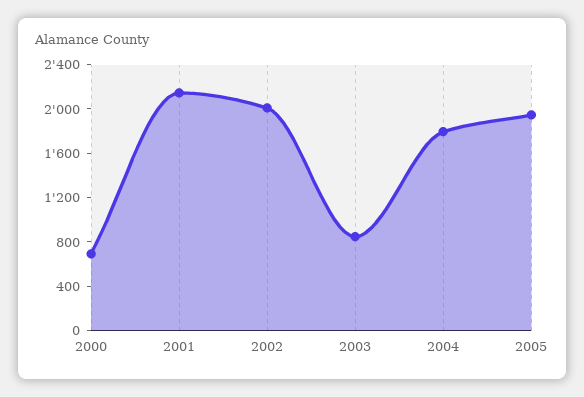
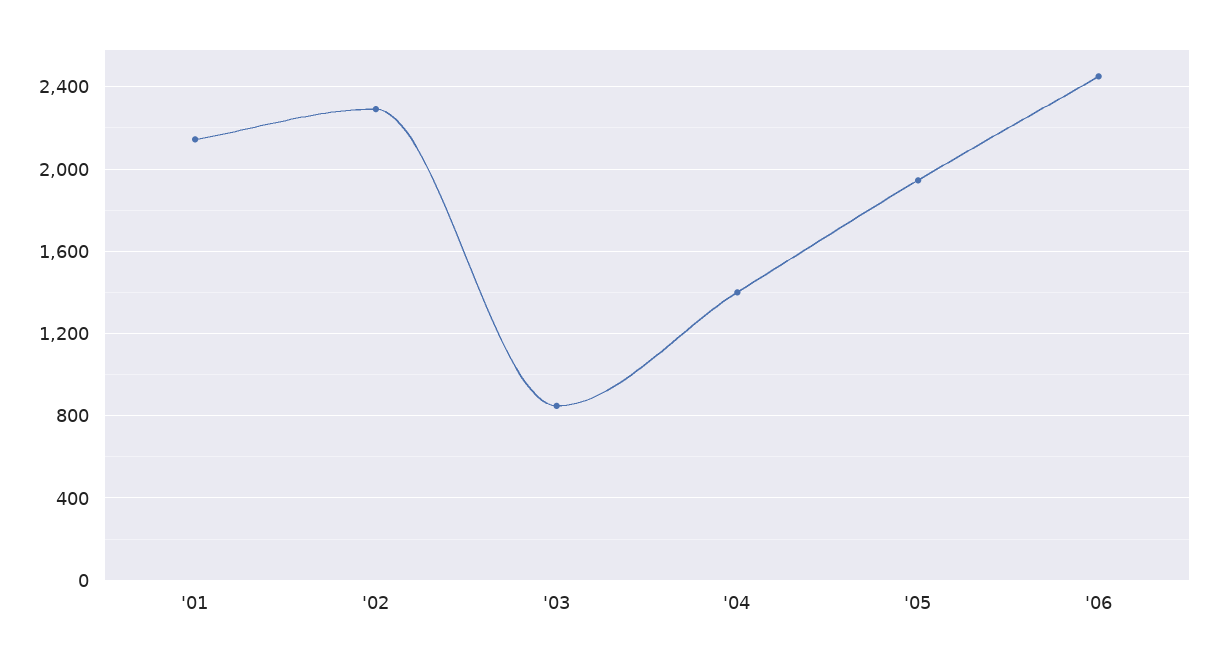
2000: 700 -> none
2002: 2000 -> 2300
2004: 1800 -> 1400
'06: none -> 2450

